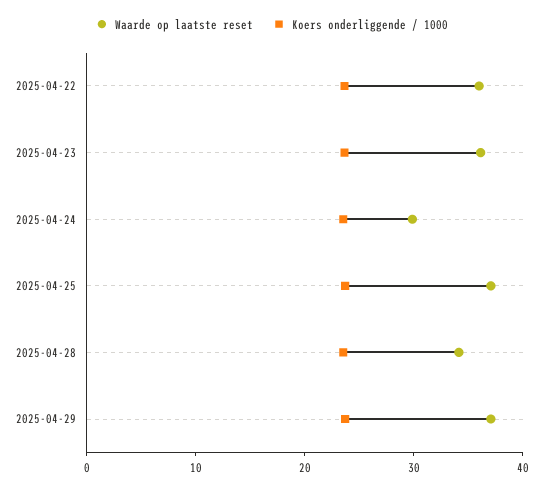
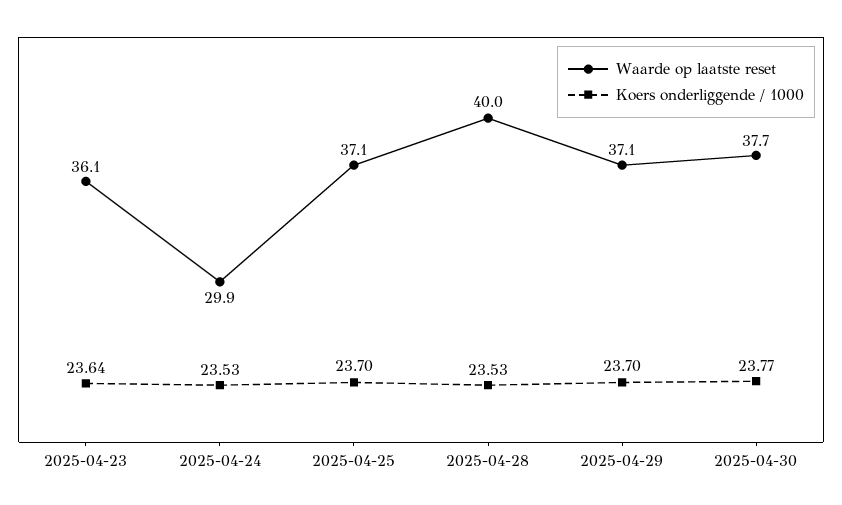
Waarde op laatste reset, 2025-04-22: 36 -> none
Koers onderliggende / 1000, 2025-04-22: 24 -> none
Waarde op laatste reset, 2025-04-28: 34 -> 40
Waarde op laatste reset, 2025-04-30: none -> 37.7
Koers onderliggende / 1000, 2025-04-30: none -> 23.77

